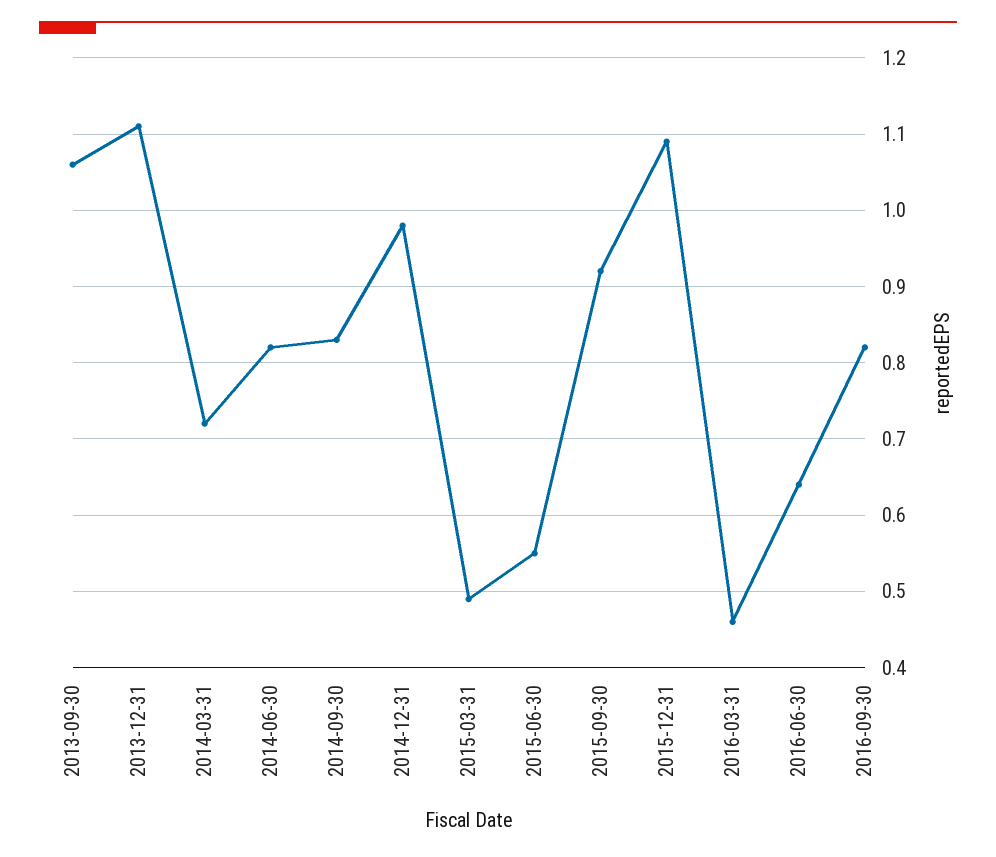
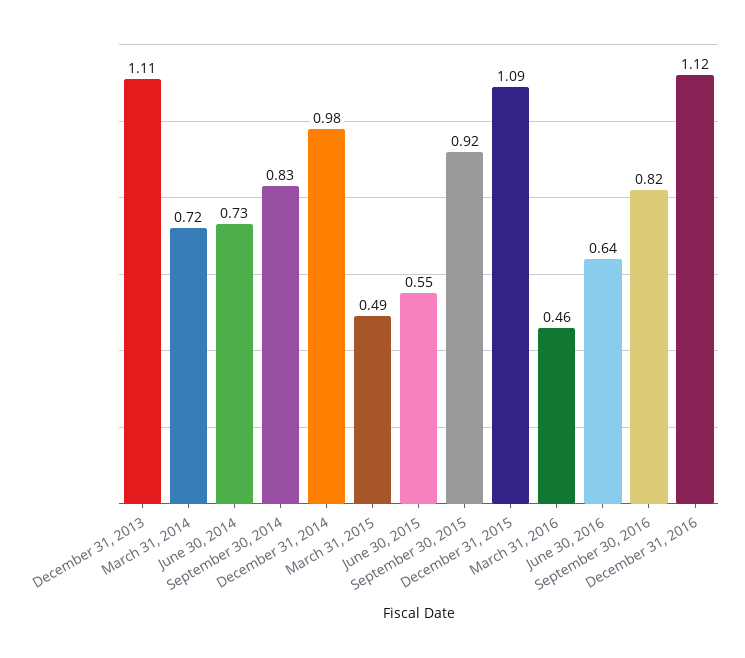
2013-09-30: 1.06 -> none
2014-06-30: 0.82 -> 0.73
December 31, 2016: none -> 1.12

